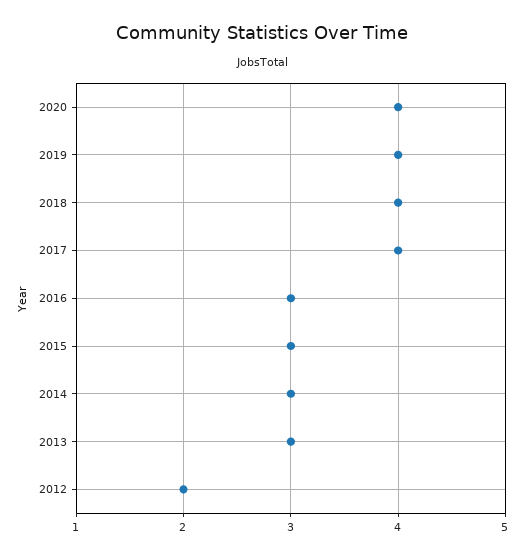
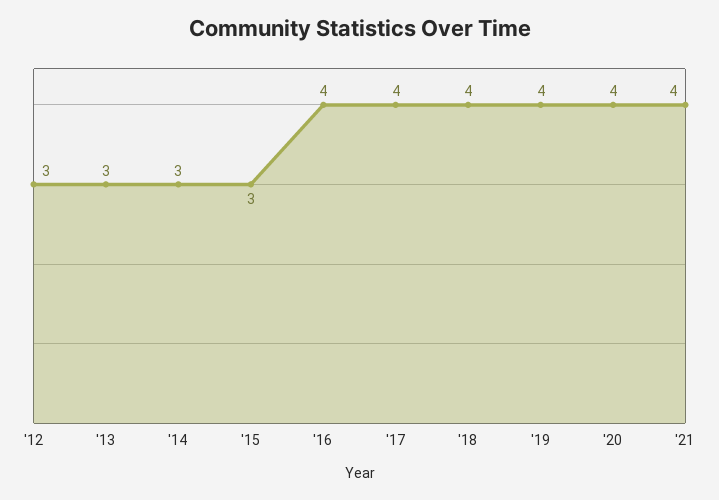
2016: 3 -> 4
2012: 2 -> 3
'21: none -> 4

